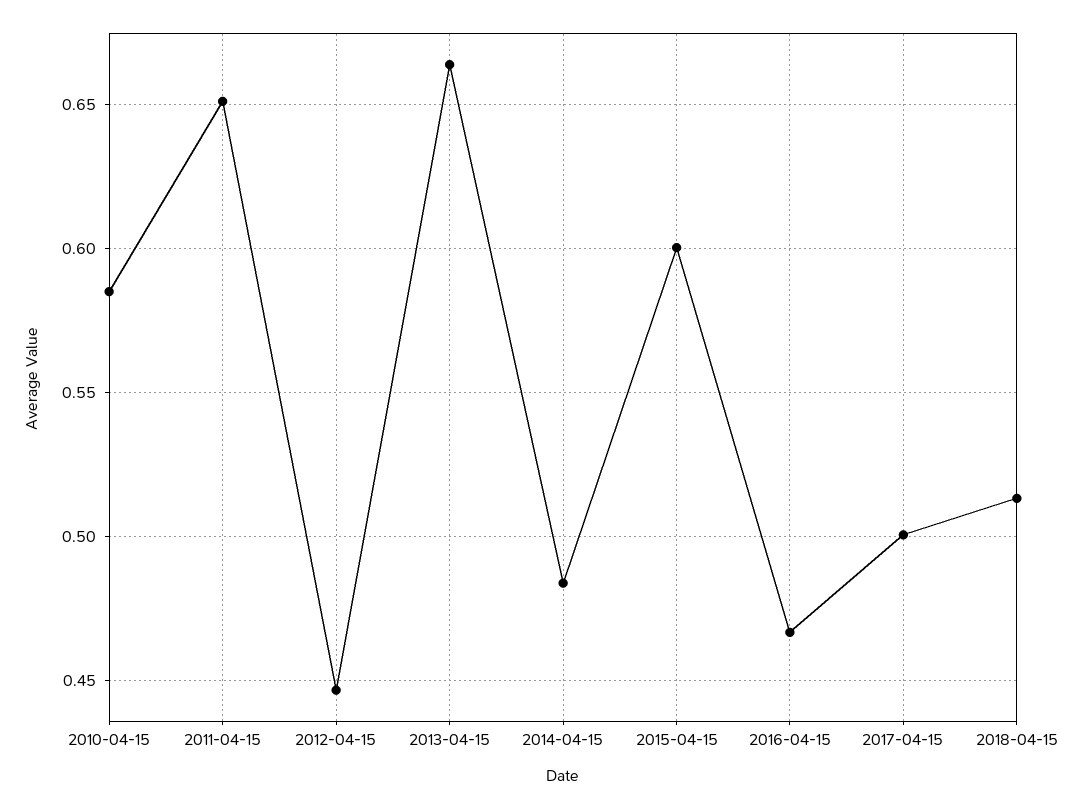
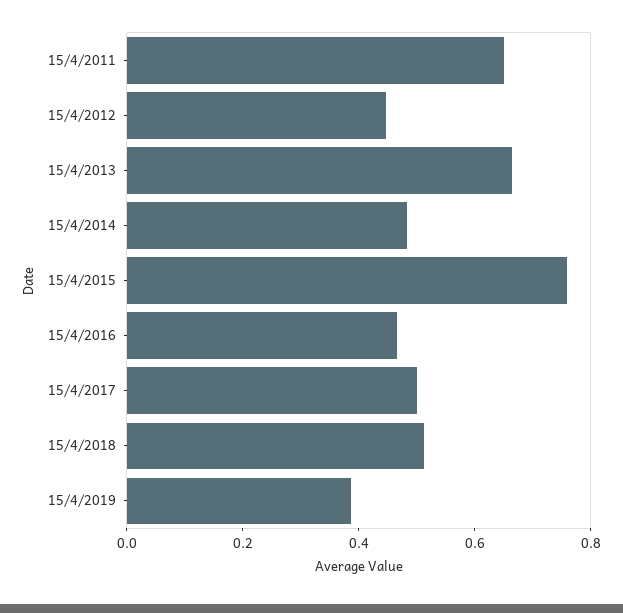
2010-04-15: 0.585 -> none
2015-04-15: 0.6 -> 0.75
15/4/2019: none -> 0.4

